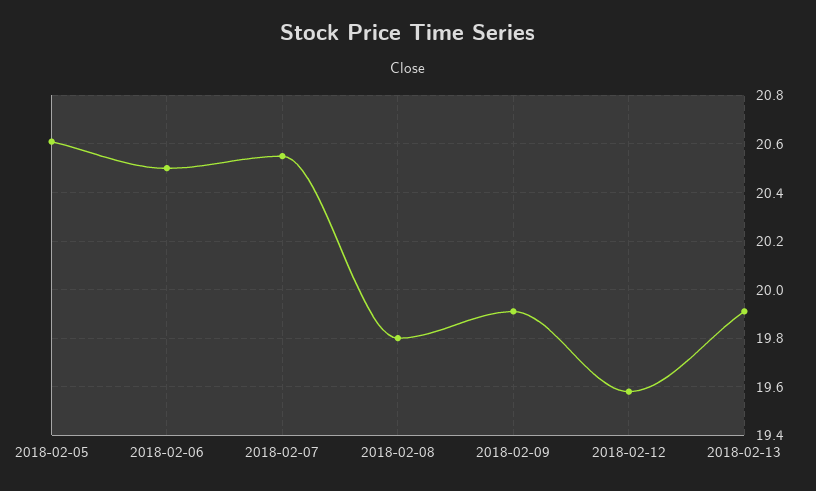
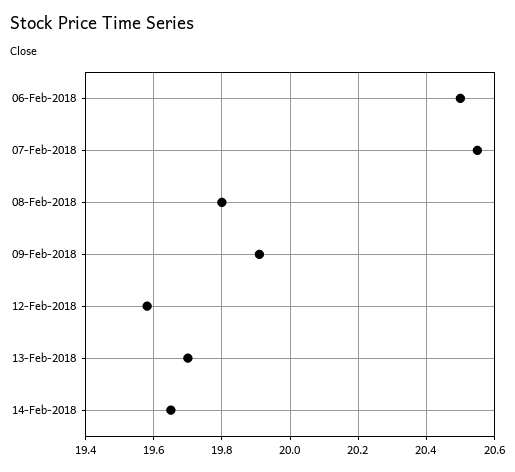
2018-02-05: 20.6 -> none
2018-02-13: 19.9 -> 19.7
14-Feb-2018: none -> 19.65

